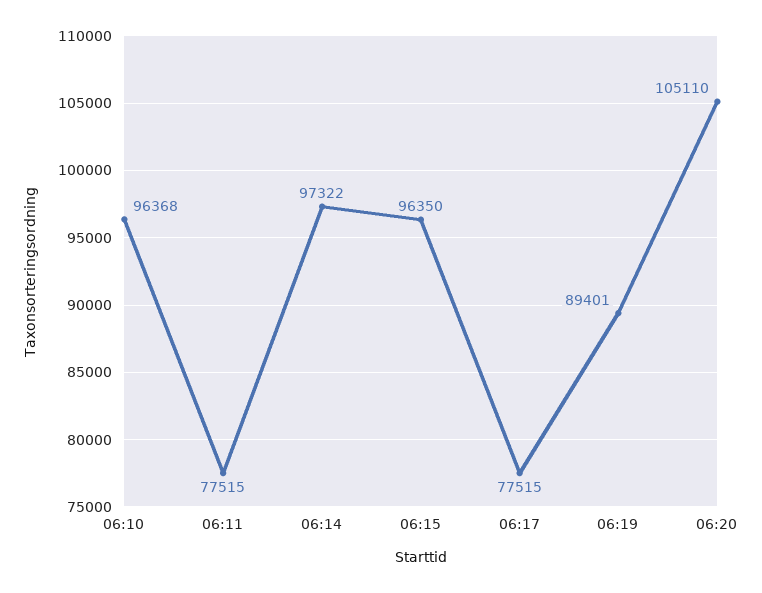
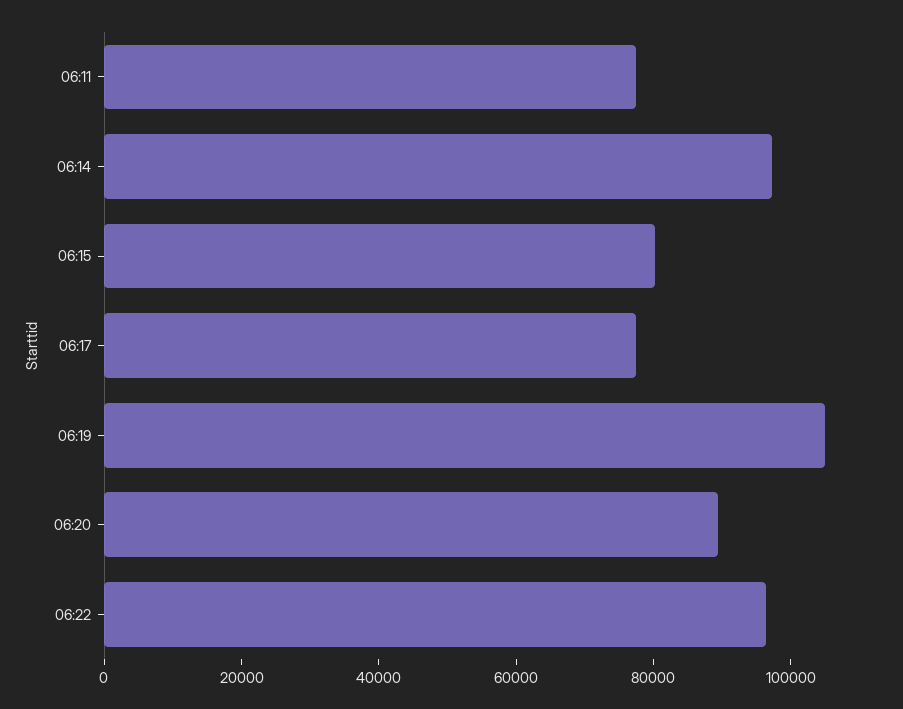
06:10: 96368 -> none
06:15: 96350 -> 80000
06:19: 89401 -> 105000
06:20: 105110 -> 90000
06:22: none -> 95000

